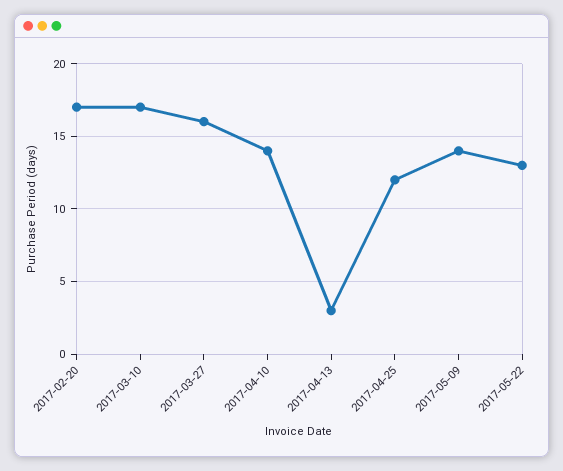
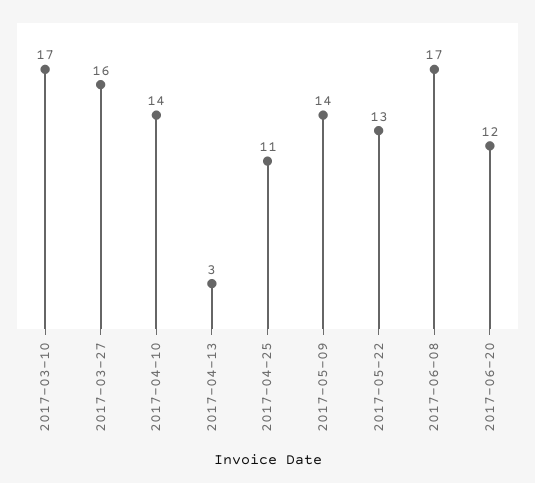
2017-02-20: 17 -> none
2017-04-25: 12 -> 11
2017-06-08: none -> 17
2017-06-20: none -> 12

